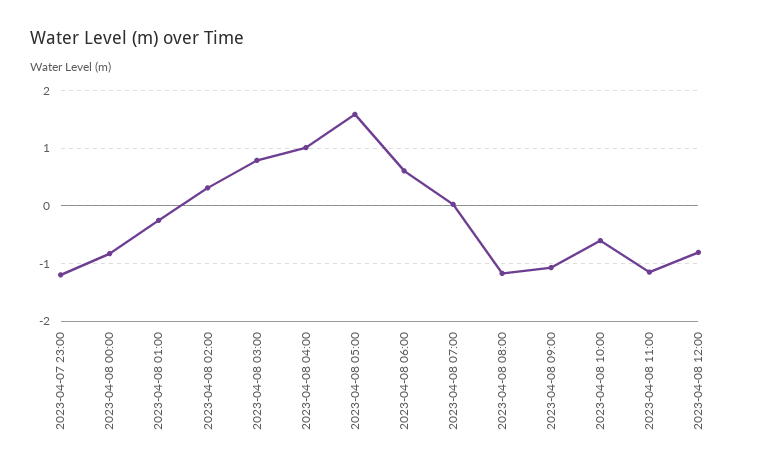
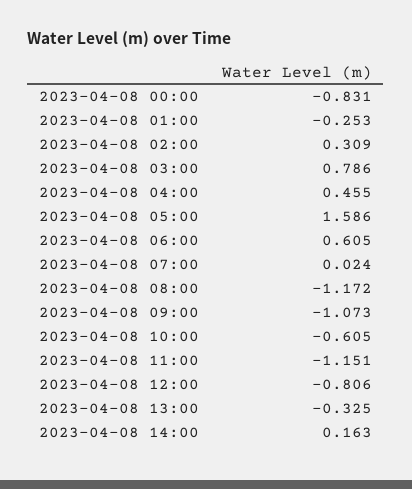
2023-04-07 23:00: -1.2 -> none
2023-04-08 04:00: 1 -> 0.455
2023-04-08 13:00: none -> -0.325
2023-04-08 14:00: none -> 0.163

